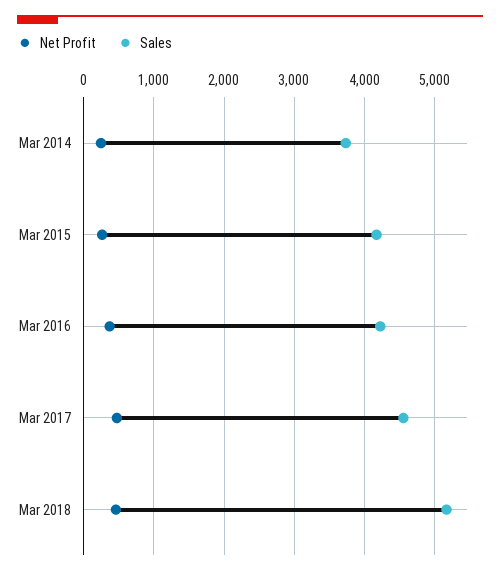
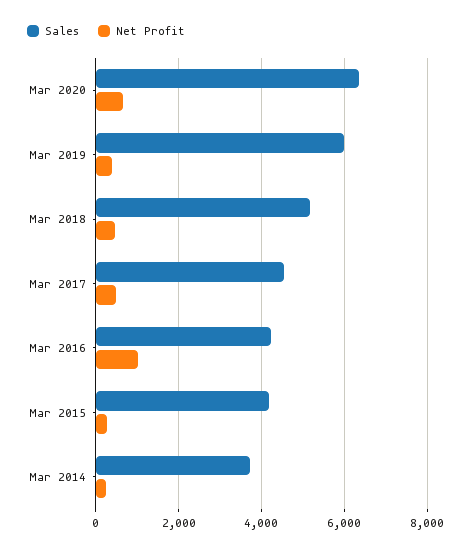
Net Profit, Mar 2016: 400 -> 1000
Sales, Mar 2020: none -> 6400
Net Profit, Mar 2020: none -> 600
Sales, Mar 2019: none -> 6000
Net Profit, Mar 2019: none -> 400

